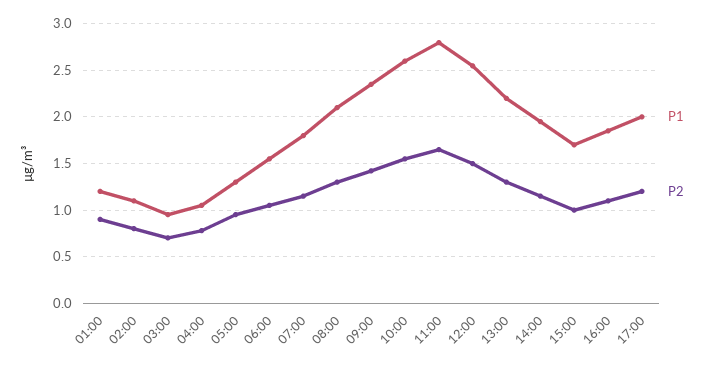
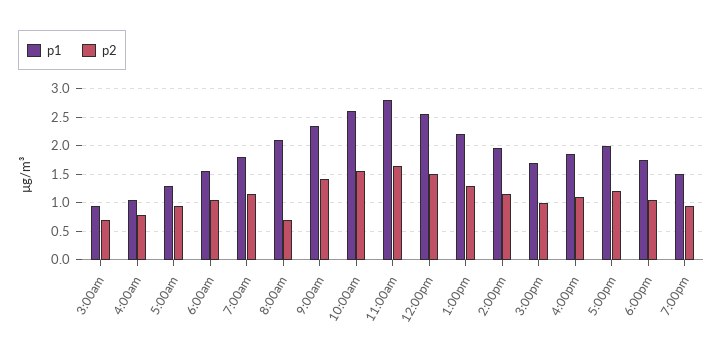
P1, 01:00: 1.2 -> none
P2, 01:00: 0.9 -> none
P1, 02:00: 1.1 -> none
P2, 02:00: 0.8 -> none
P2, 08:00: 1.3 -> 0.75
P1, 6:00pm: none -> 1.75
P2, 6:00pm: none -> 1
P1, 7:00pm: none -> 1.5
P2, 7:00pm: none -> 1

